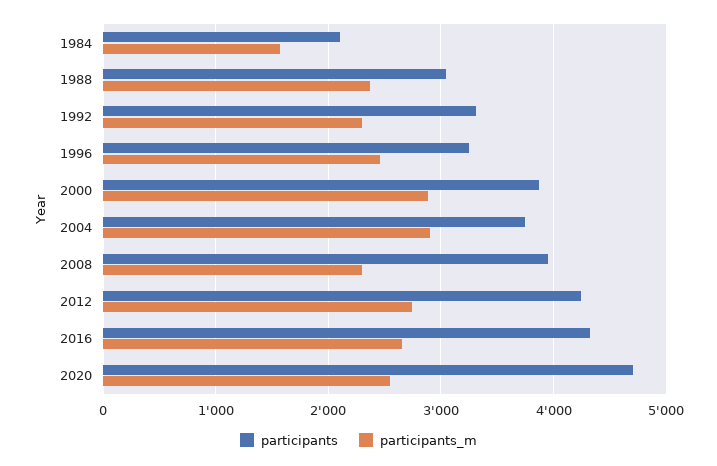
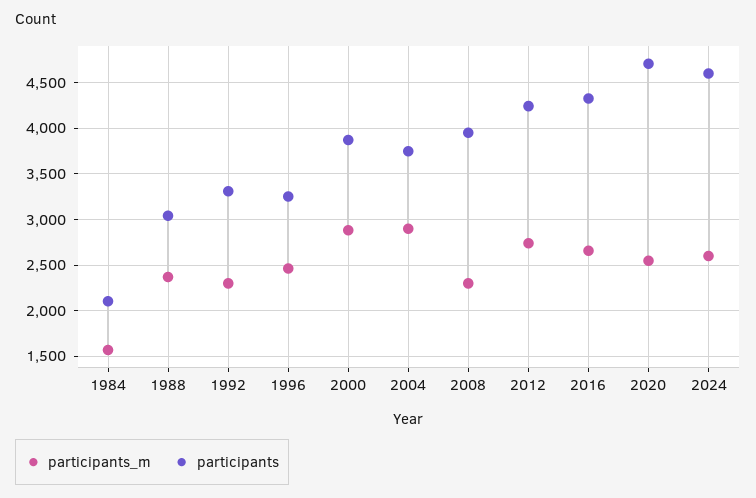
participants_m, 2024: none -> 2600
participants, 2024: none -> 4600

